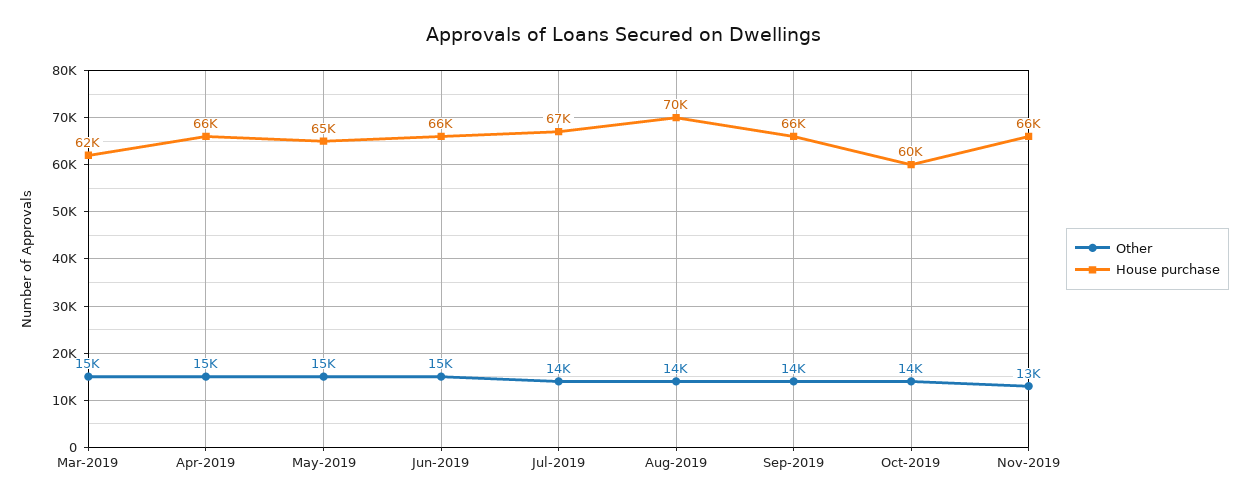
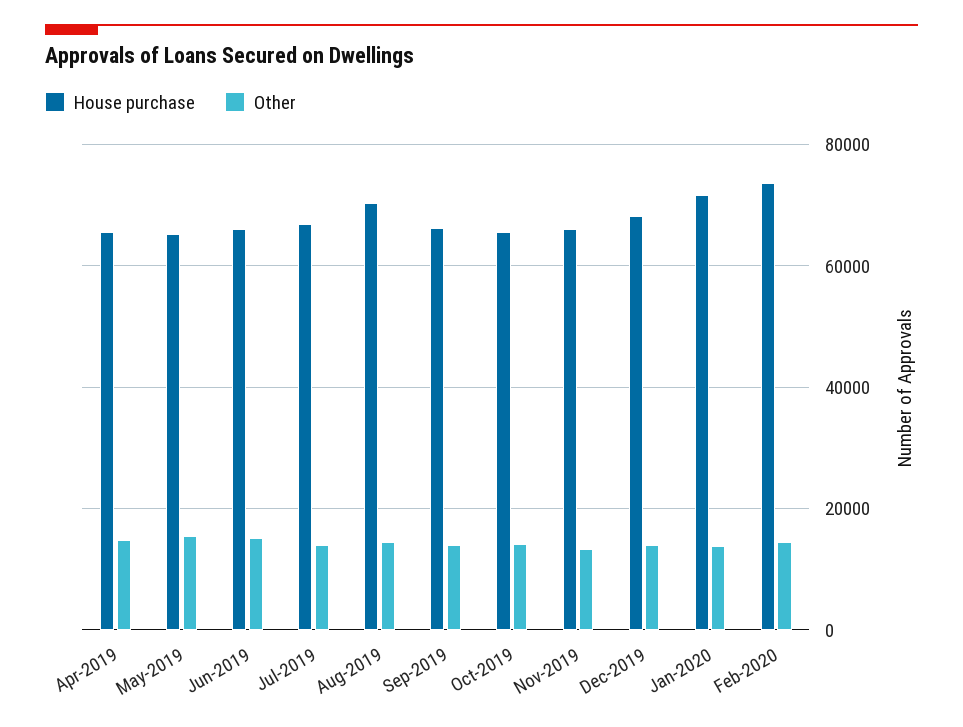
Other, Mar-2019: 15000 -> none
House purchase, Mar-2019: 62000 -> none
House purchase, Oct-2019: 60000 -> 66000
House purchase, Dec-2019: none -> 68000
Other, Dec-2019: none -> 14000
House purchase, Jan-2020: none -> 72000
Other, Jan-2020: none -> 14000
House purchase, Feb-2020: none -> 74000
Other, Feb-2020: none -> 14000

